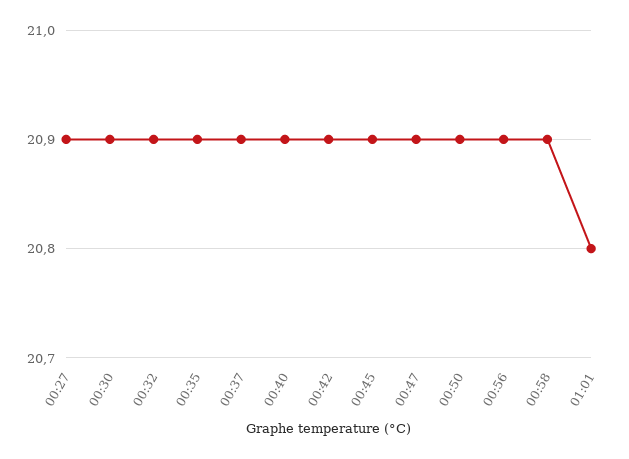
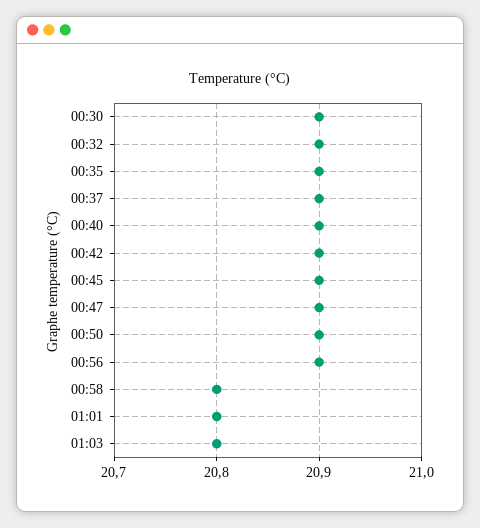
00:27: 20.9 -> none
00:58: 20.9 -> 20.8
01:03: none -> 20.8

